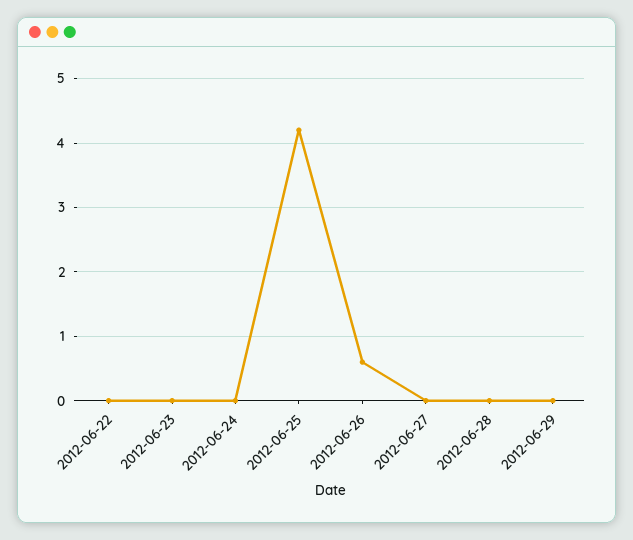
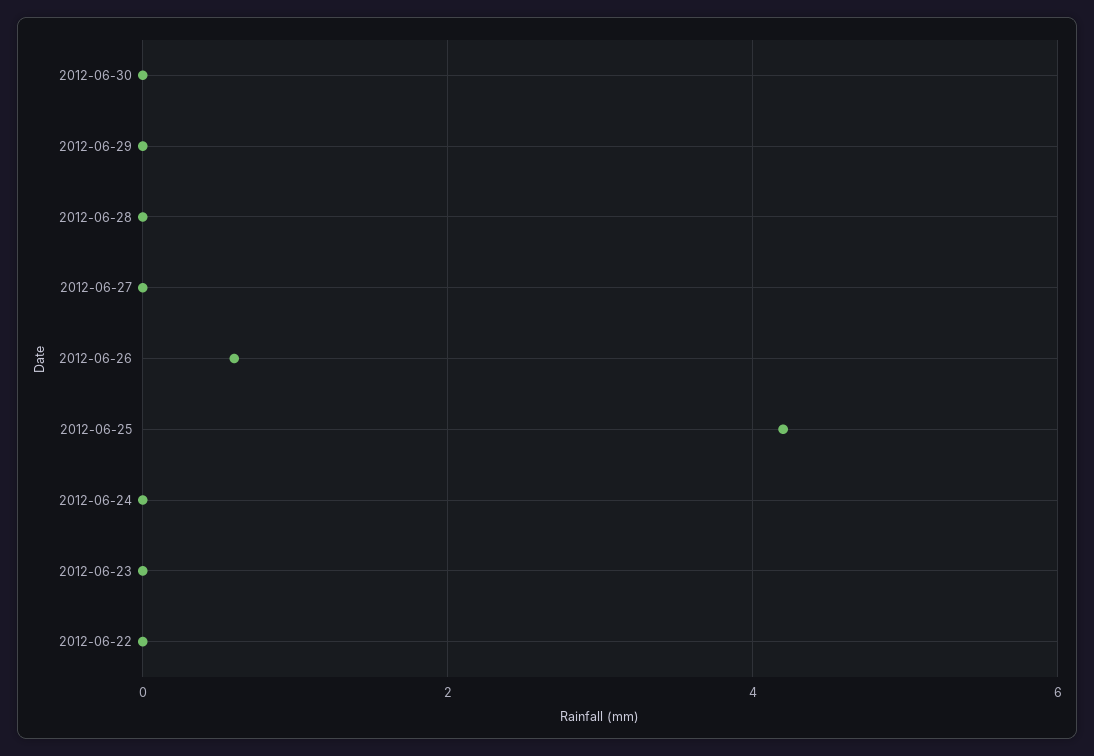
2012-06-30: none -> 0

